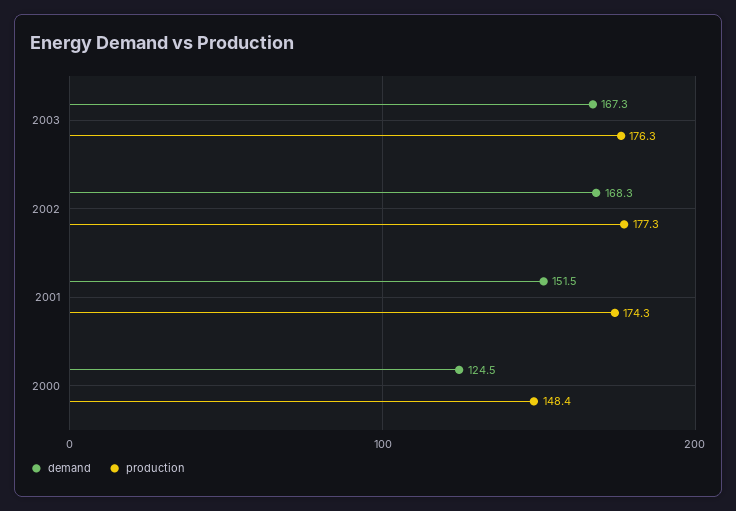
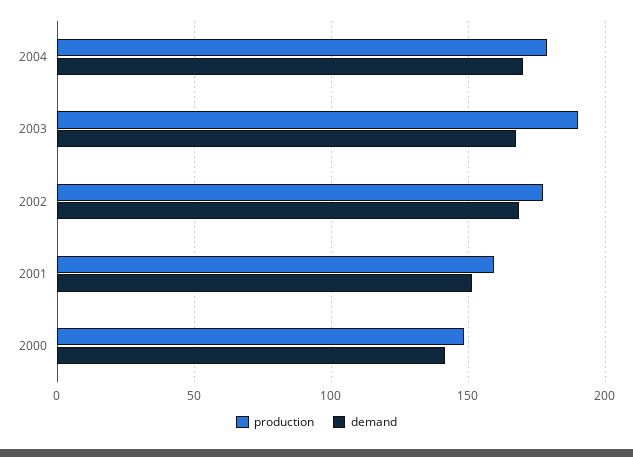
production, 2003: 176.3 -> 190
production, 2001: 174.3 -> 160
demand, 2000: 124.5 -> 140
production, 2004: none -> 180
demand, 2004: none -> 170

